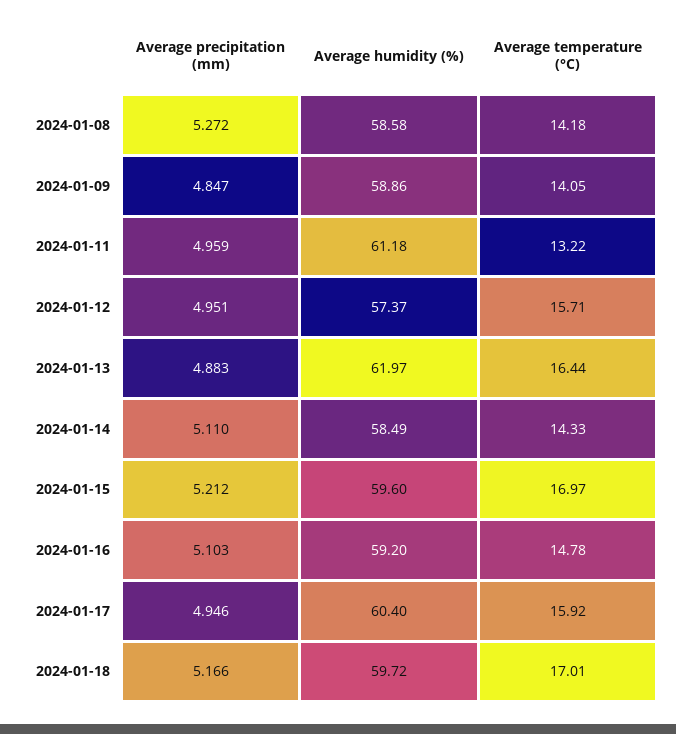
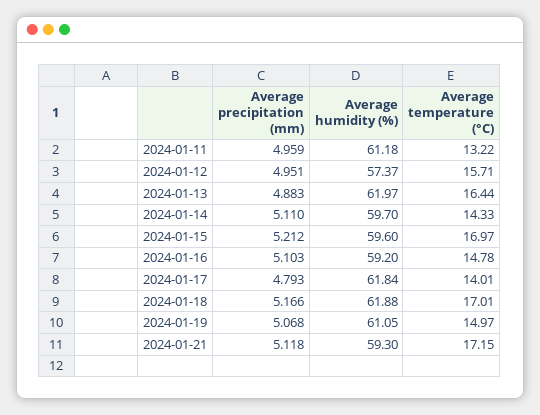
Average precipitation (mm), 2024-01-08: 5.272 -> none
Average humidity (%), 2024-01-08: 58.58 -> none
Average temperature (°C), 2024-01-08: 14.18 -> none
Average precipitation (mm), 2024-01-09: 4.847 -> none
Average humidity (%), 2024-01-09: 58.86 -> none
Average temperature (°C), 2024-01-09: 14.05 -> none
Average humidity (%), 2024-01-14: 58.49 -> 59.7
Average precipitation (mm), 2024-01-17: 4.946 -> 4.793
Average humidity (%), 2024-01-17: 60.4 -> 61.84
Average temperature (°C), 2024-01-17: 15.92 -> 14.01
Average humidity (%), 2024-01-18: 59.72 -> 61.88
Average precipitation (mm), 2024-01-19: none -> 5.068
Average humidity (%), 2024-01-19: none -> 61.05
Average temperature (°C), 2024-01-19: none -> 14.97
Average precipitation (mm), 2024-01-21: none -> 5.118
Average humidity (%), 2024-01-21: none -> 59.3
Average temperature (°C), 2024-01-21: none -> 17.15

